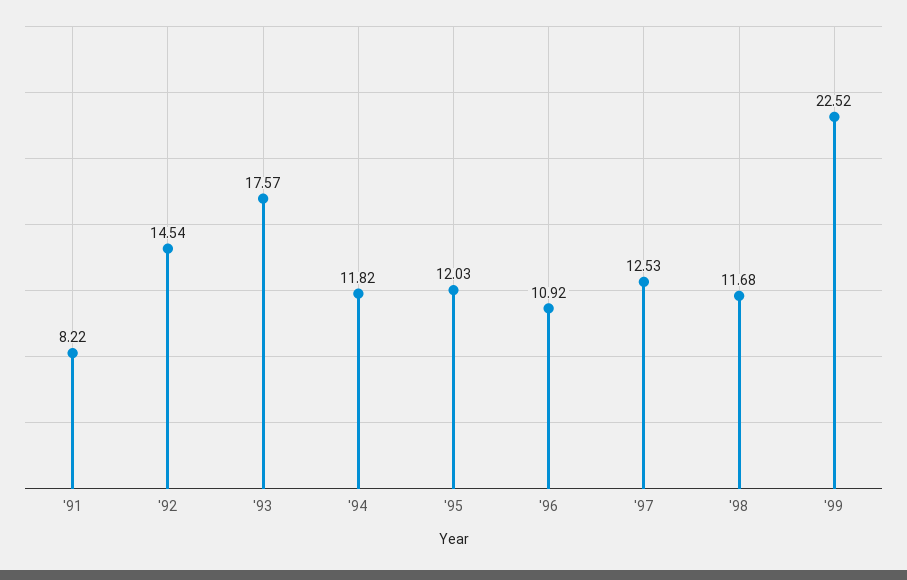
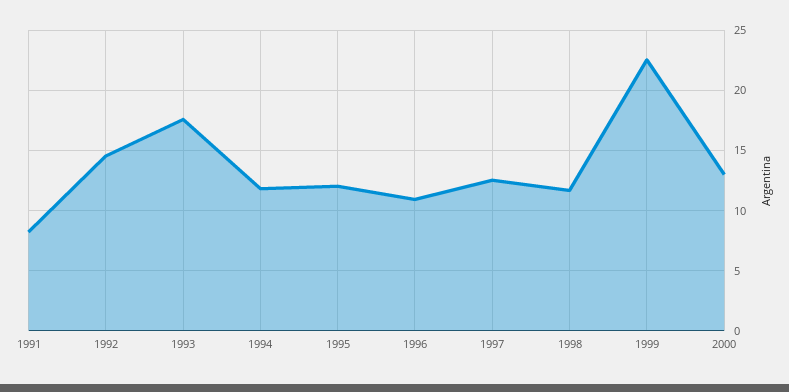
2000: none -> 13

